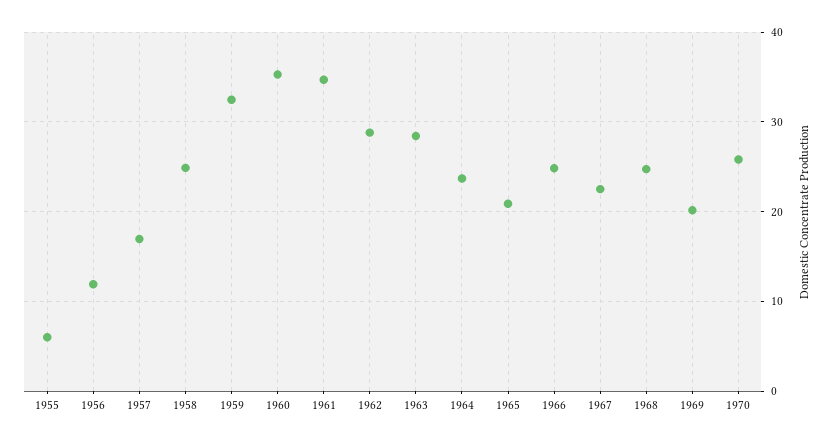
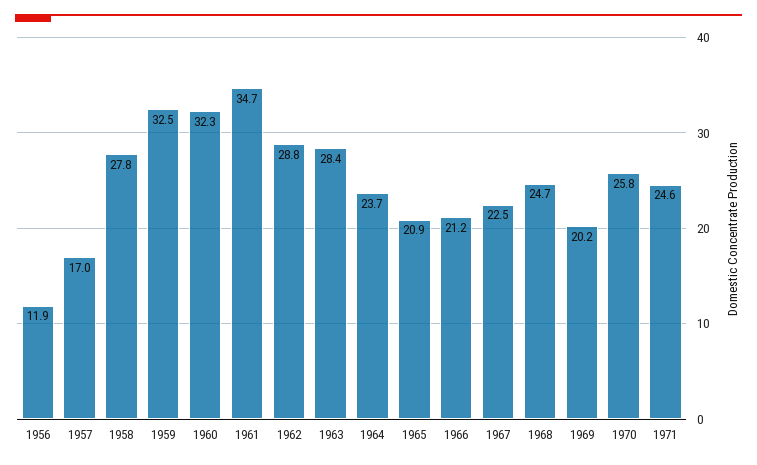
1955: 6 -> none
1958: 25 -> 27.8
1960: 35 -> 32.3
1966: 25 -> 21.2
1971: none -> 24.6

